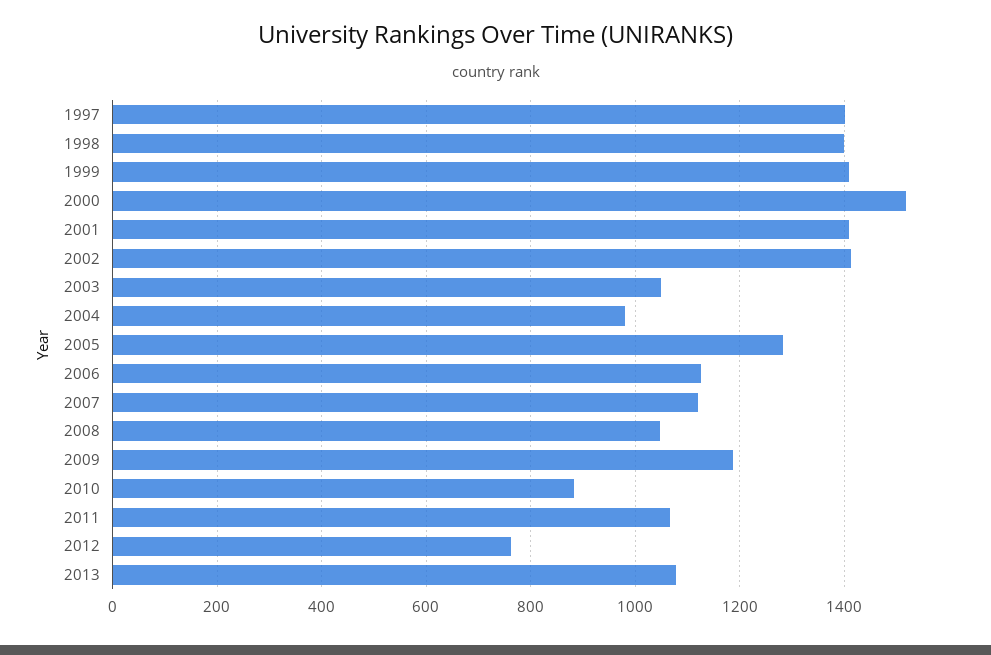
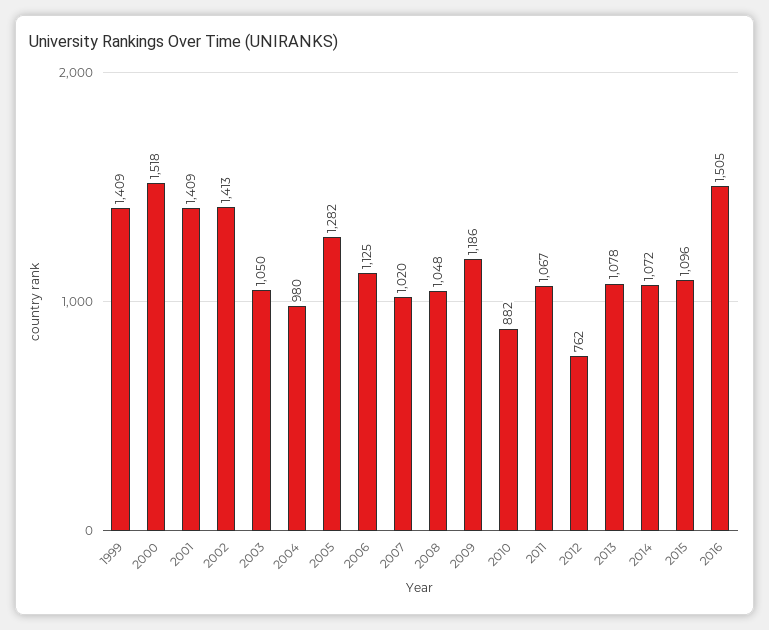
1997: 1400 -> none
1998: 1400 -> none
2007: 1120 -> 1020
2014: none -> 1072
2015: none -> 1096
2016: none -> 1505

